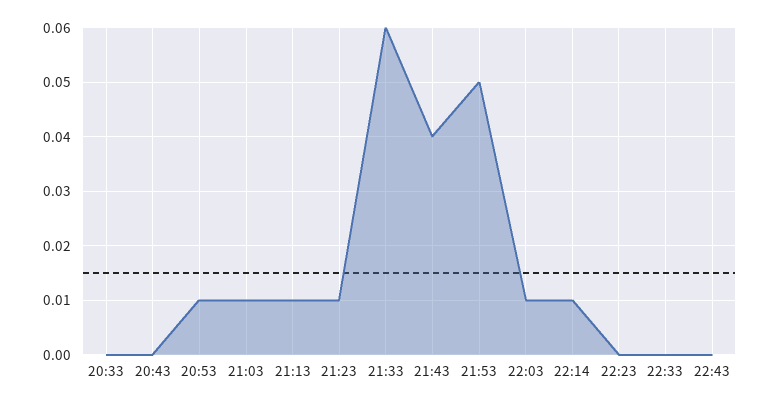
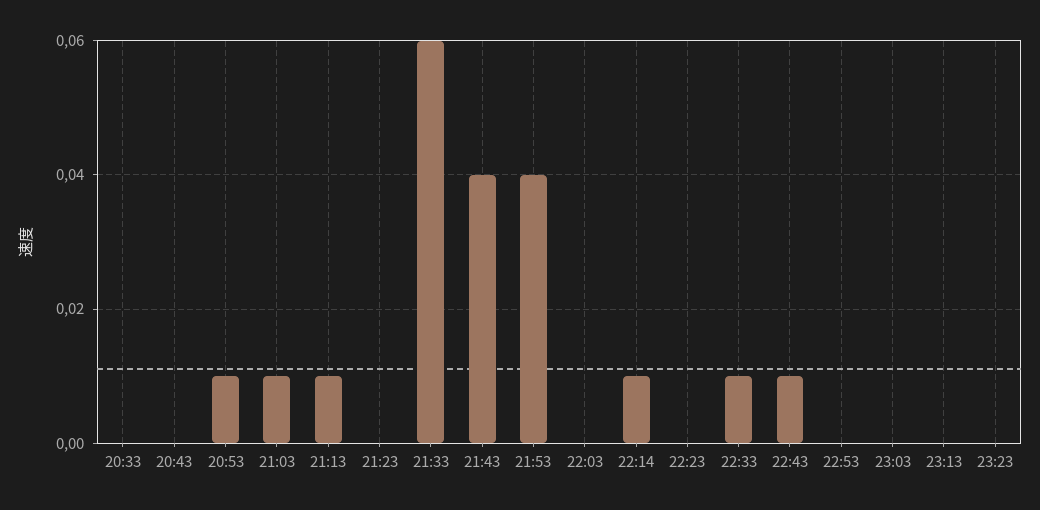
21:23: 0.01 -> 0
21:53: 0.05 -> 0.04
22:03: 0.01 -> 0
22:33: 0 -> 0.01
22:43: 0 -> 0.01
22:53: none -> 0
23:03: none -> 0
23:13: none -> 0
23:23: none -> 0

